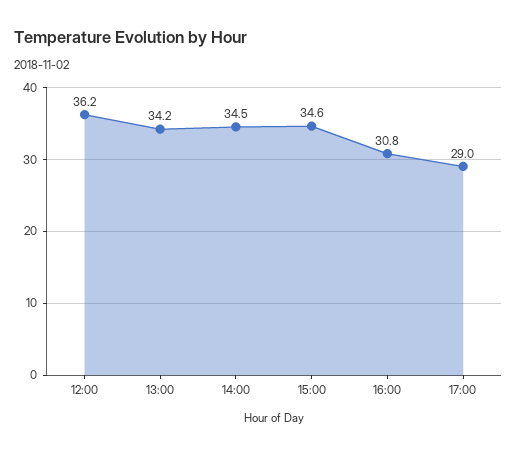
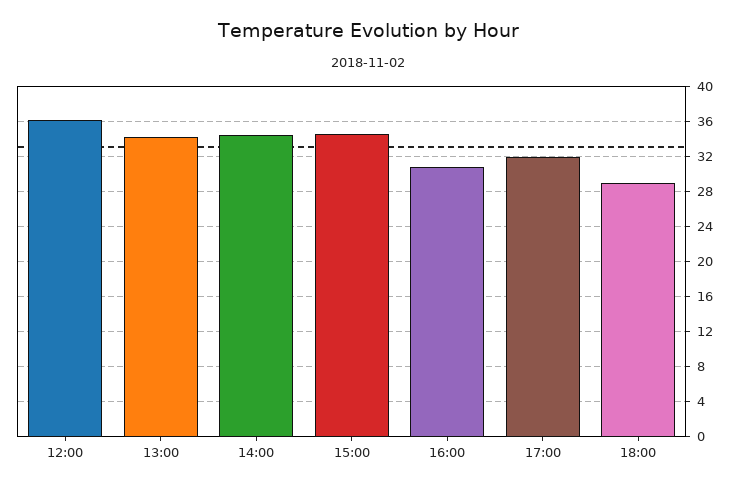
17:00: 29 -> 32
18:00: none -> 29

